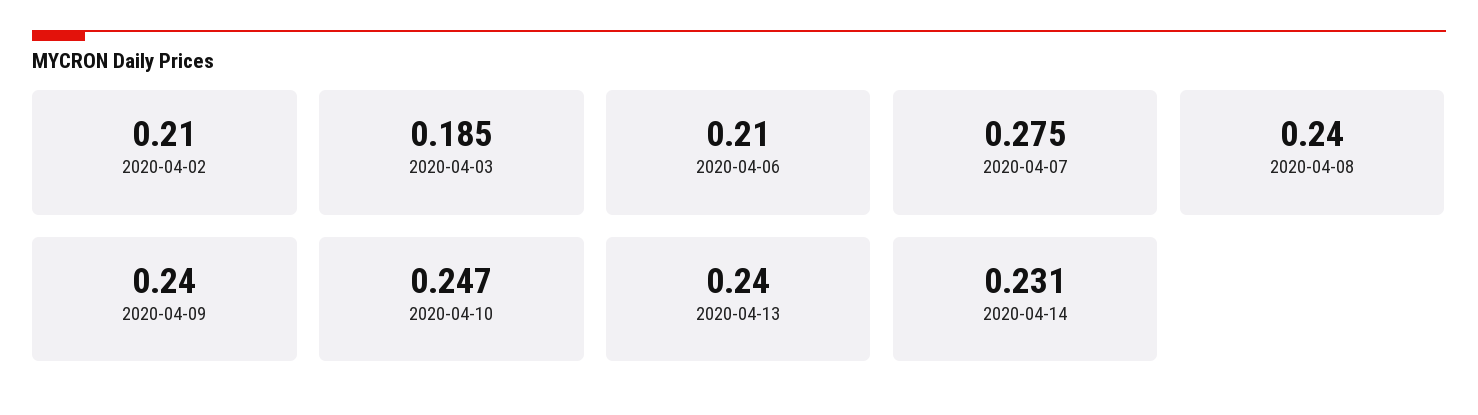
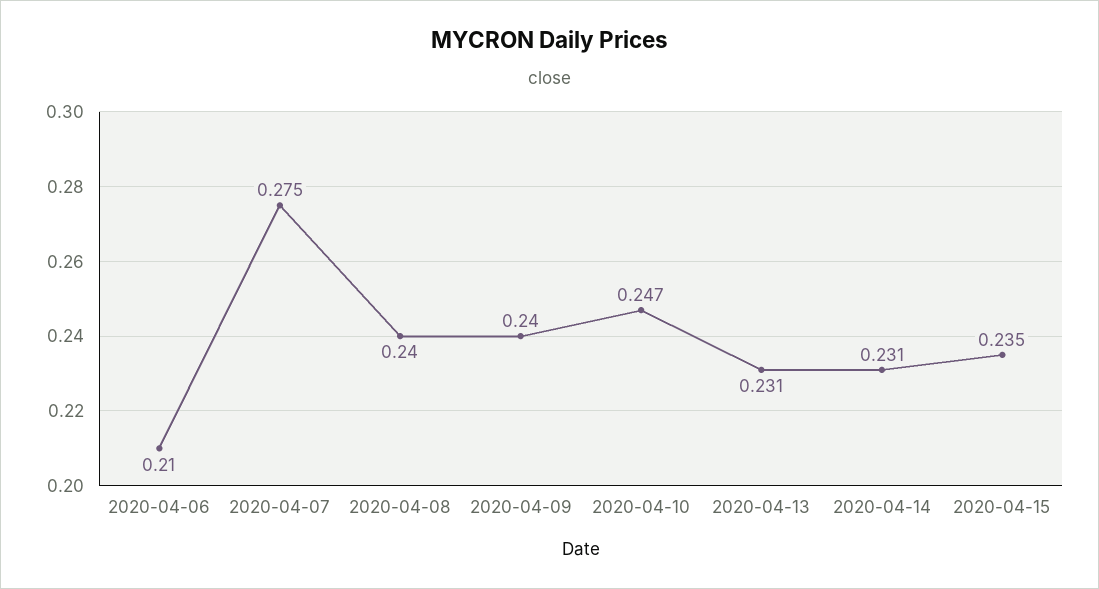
2020-04-02: 0.21 -> none
2020-04-03: 0.185 -> none
2020-04-13: 0.24 -> 0.231
2020-04-15: none -> 0.235

